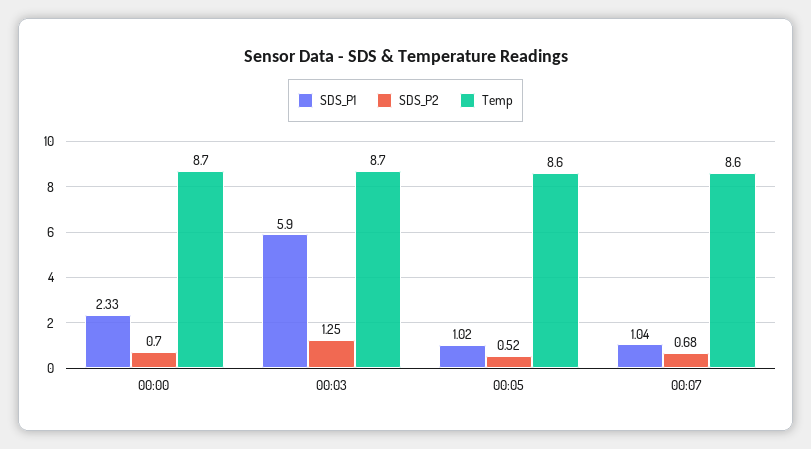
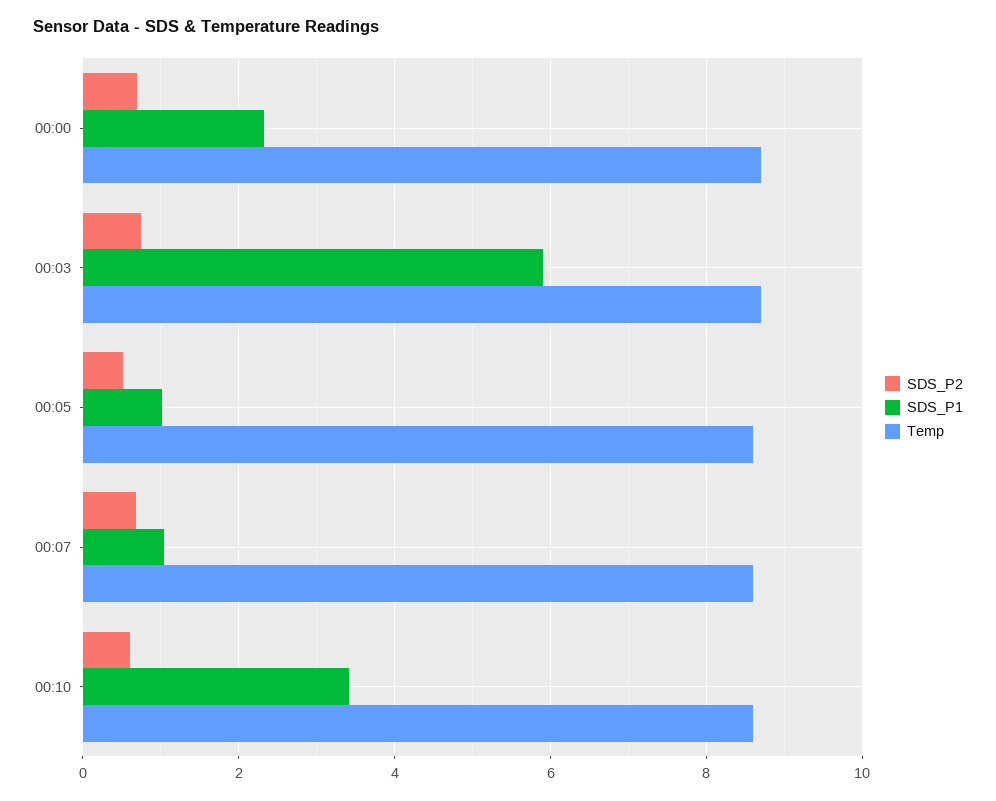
SDS_P2, 00:03: 1.25 -> 0.8
SDS_P2, 00:10: none -> 0.6
SDS_P1, 00:10: none -> 3.4
Temp, 00:10: none -> 8.6

